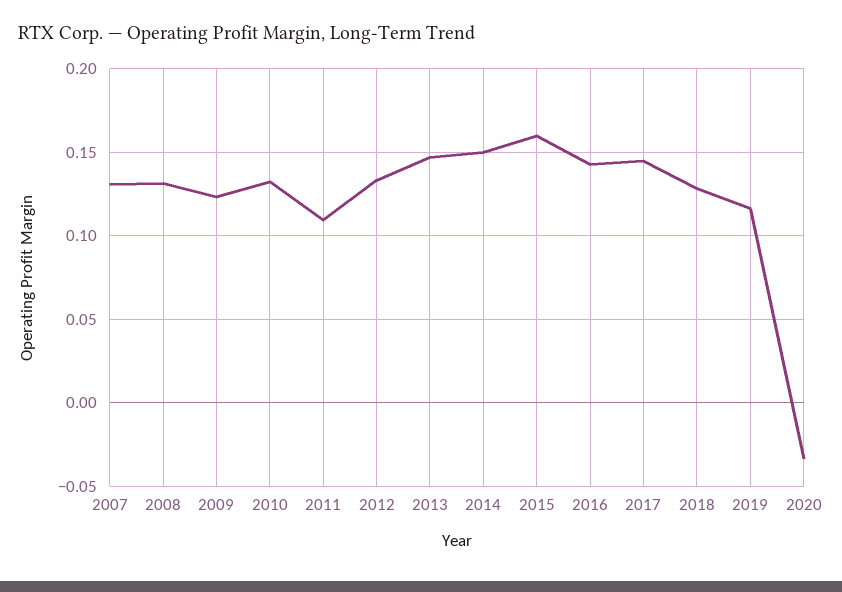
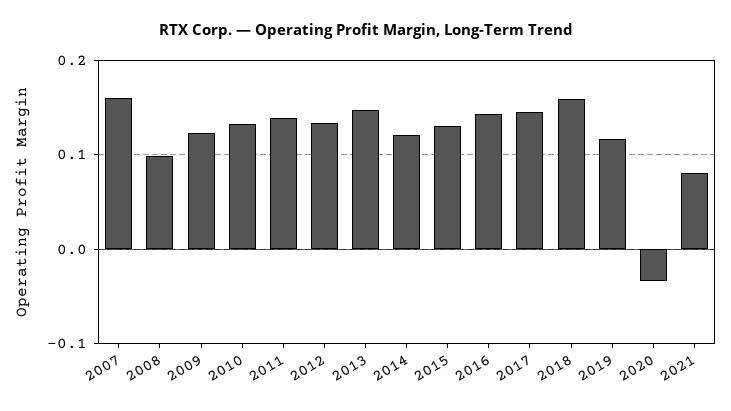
2007: 0.13 -> 0.16
2008: 0.13 -> 0.1
2011: 0.11 -> 0.14
2014: 0.15 -> 0.12
2015: 0.16 -> 0.13
2018: 0.13 -> 0.16
2021: none -> 0.08

